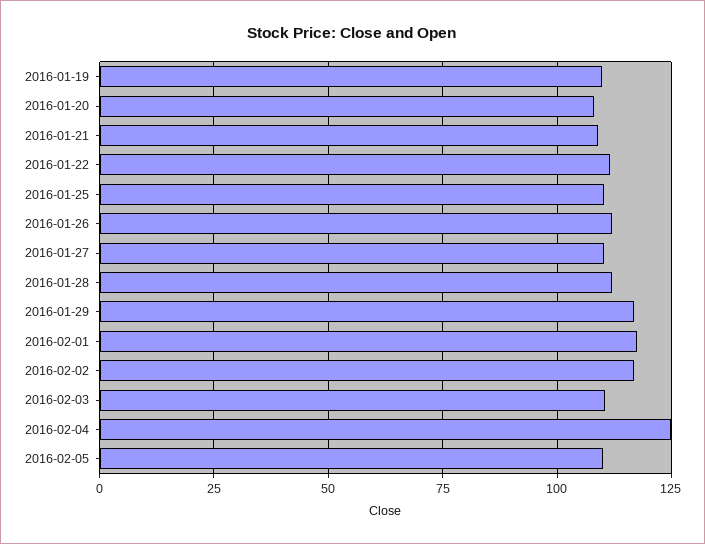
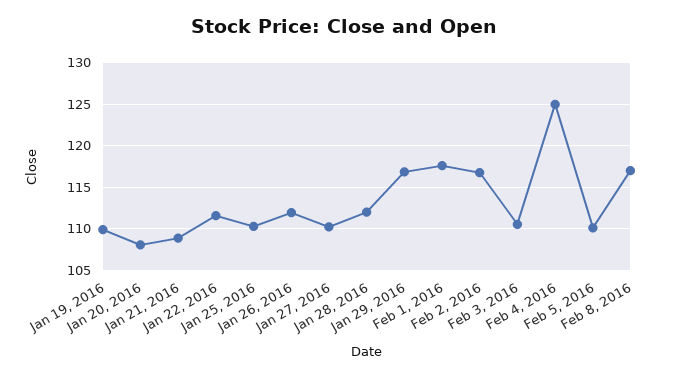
Feb 8, 2016: none -> 117

